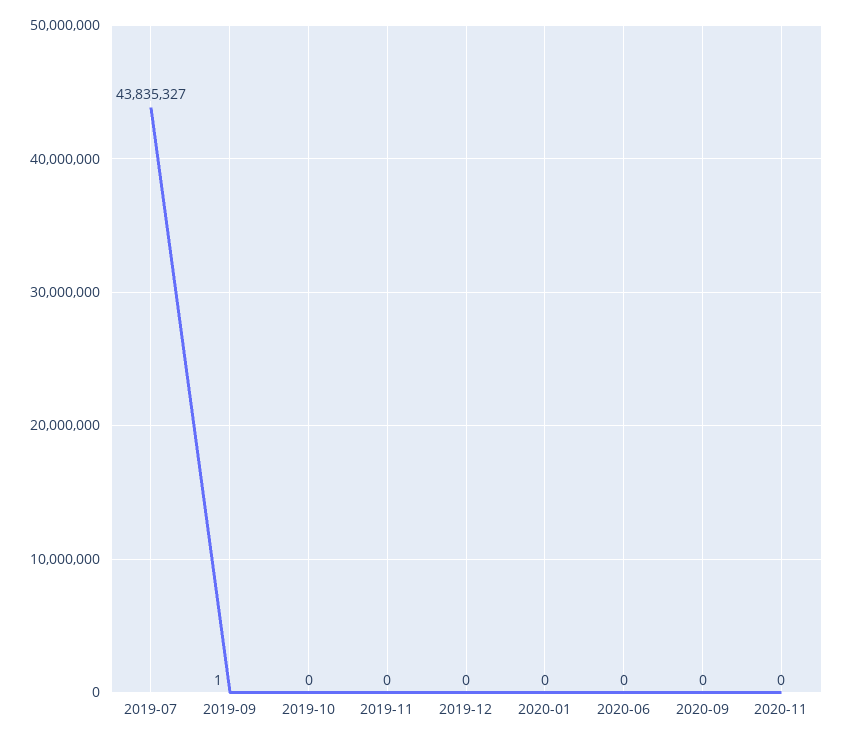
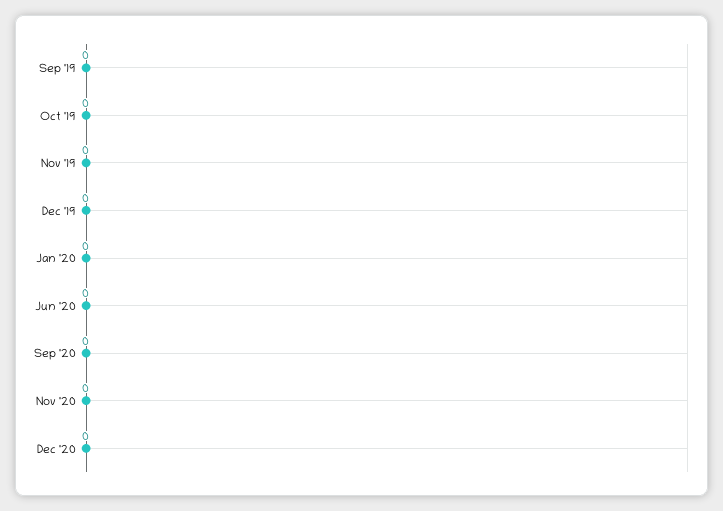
2019-07: 43835327 -> none
2019-09: 1 -> 0
Dec '20: none -> 0

